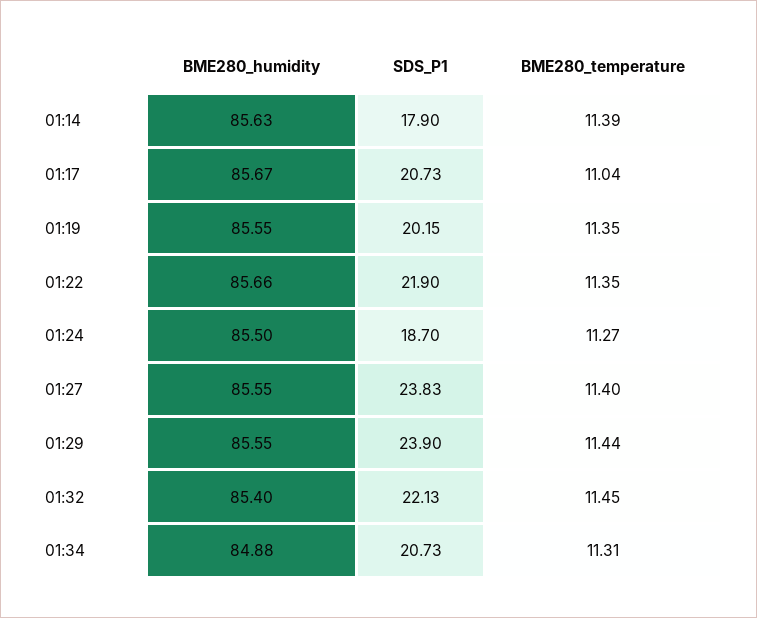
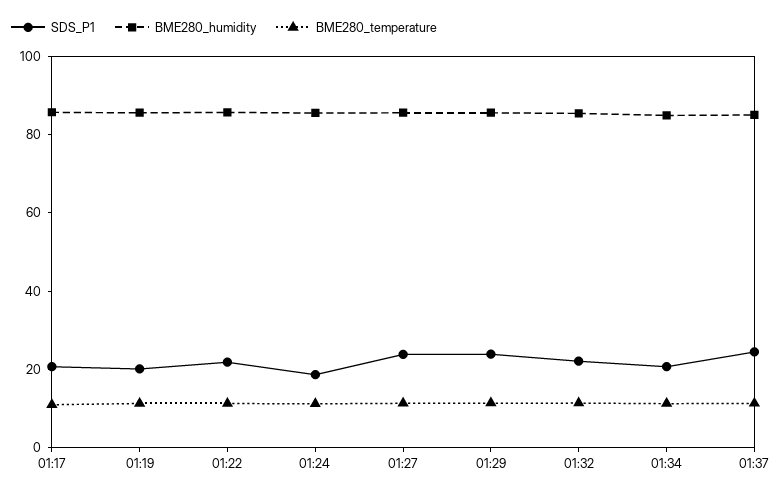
BME280_humidity, 01:14: 85.63 -> none
SDS_P1, 01:14: 17.9 -> none
BME280_temperature, 01:14: 11.39 -> none
SDS_P1, 01:37: none -> 25
BME280_humidity, 01:37: none -> 85
BME280_temperature, 01:37: none -> 10

